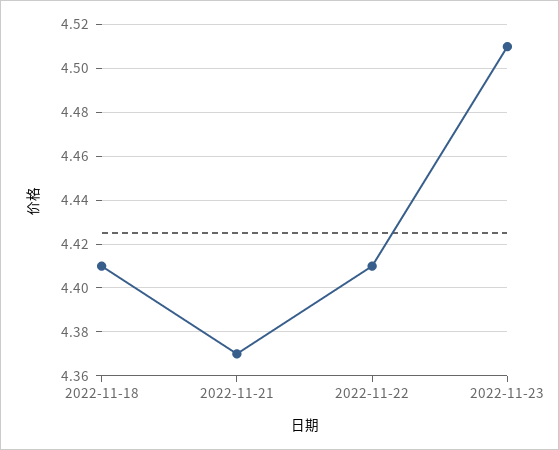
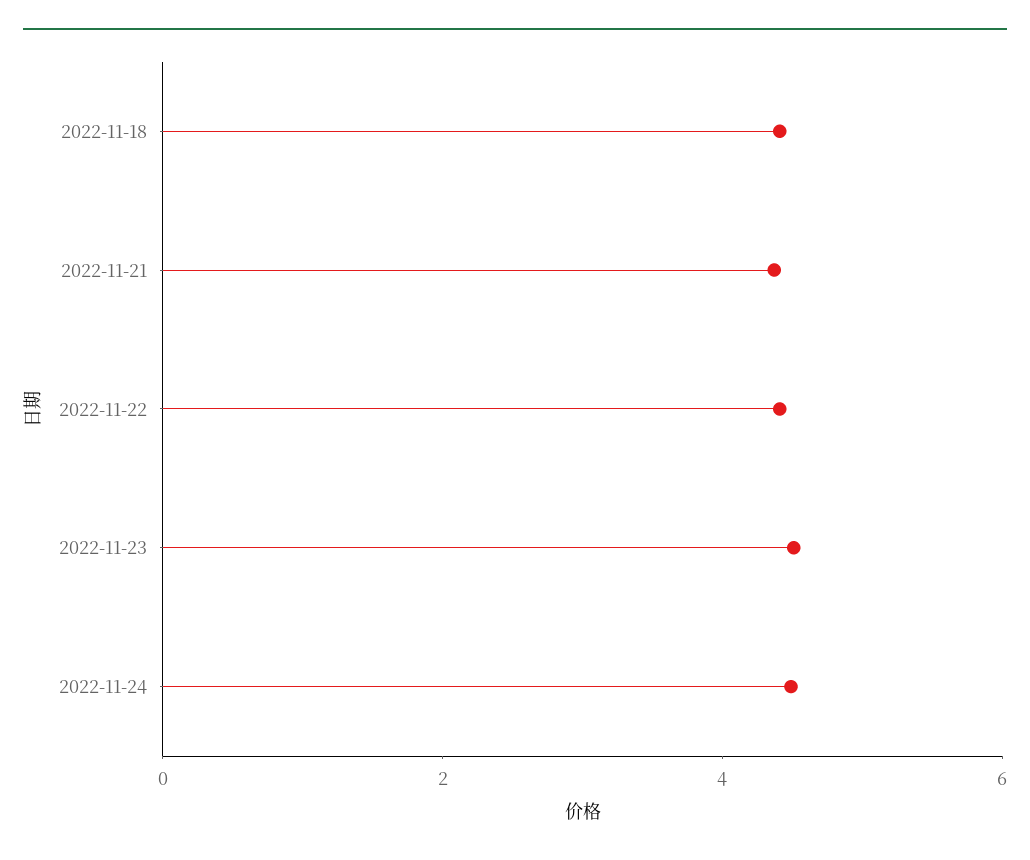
2022-11-24: none -> 4.5

